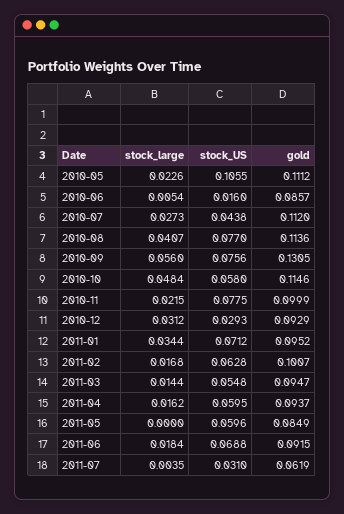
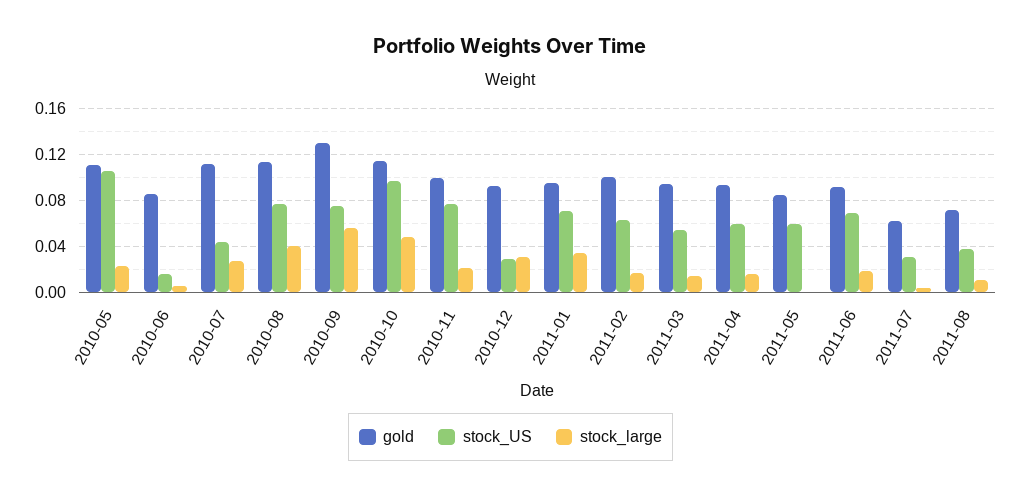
stock_US, 2010-10: 0.058 -> 0.1
gold, 2011-08: none -> 0.07
stock_US, 2011-08: none -> 0.04
stock_large, 2011-08: none -> 0.01

